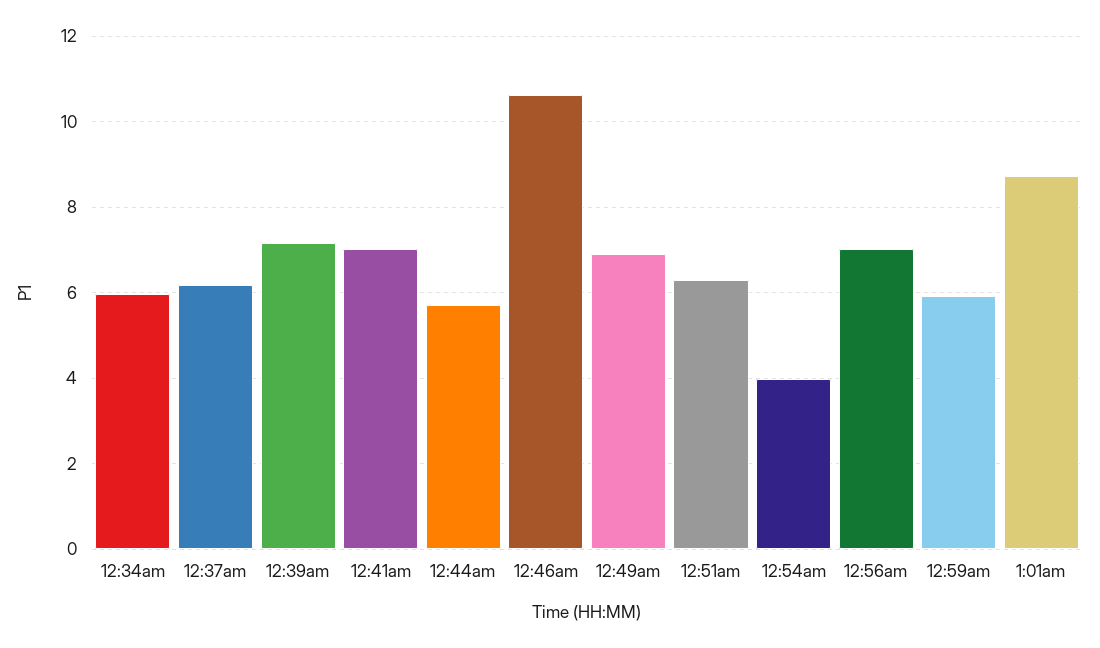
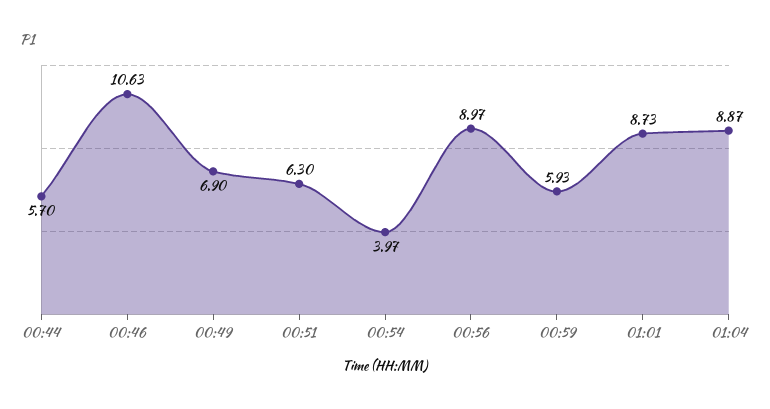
12:34am: 6 -> none
12:37am: 6.2 -> none
12:39am: 7.2 -> none
12:41am: 7 -> none
12:56am: 7 -> 8.97
01:04: none -> 8.87

